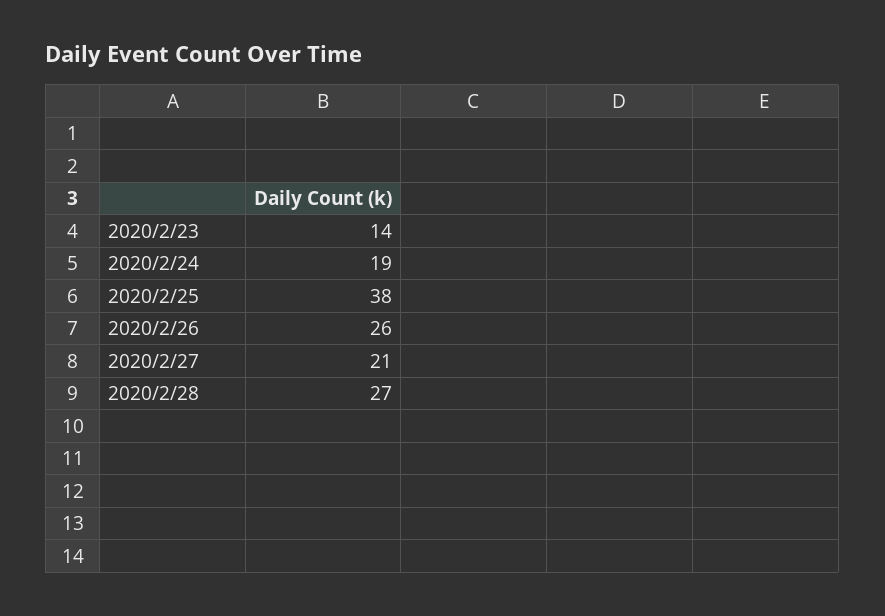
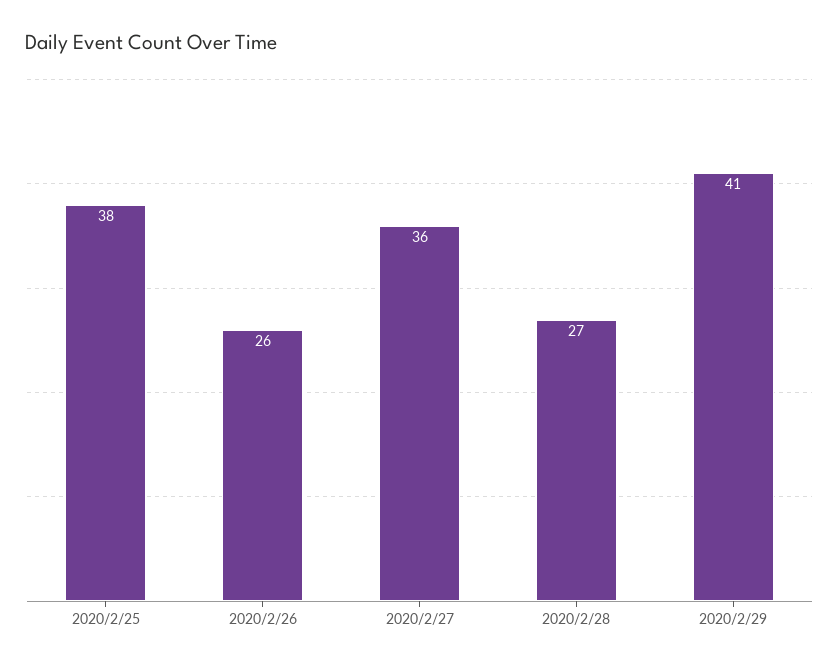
2020/2/23: 14 -> none
2020/2/24: 19 -> none
2020/2/27: 21 -> 36
2020/2/29: none -> 41

